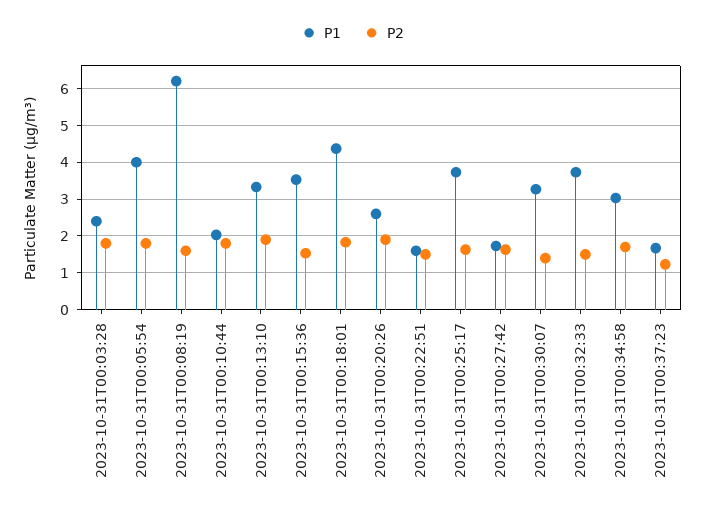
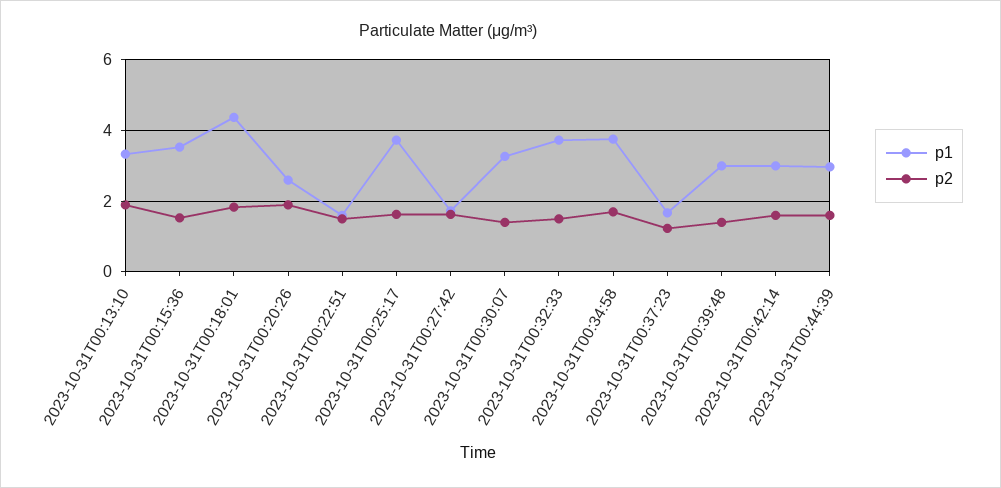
P1, 2023-10-31T00:03:28: 2.4 -> none
P2, 2023-10-31T00:03:28: 1.8 -> none
P1, 2023-10-31T00:05:54: 4 -> none
P2, 2023-10-31T00:05:54: 1.8 -> none
P1, 2023-10-31T00:08:19: 6.2 -> none
P2, 2023-10-31T00:08:19: 1.6 -> none
P1, 2023-10-31T00:10:44: 2 -> none
P2, 2023-10-31T00:10:44: 1.8 -> none
P1, 2023-10-31T00:34:58: 3 -> 3.8
P1, 2023-10-31T00:39:48: none -> 3
P2, 2023-10-31T00:39:48: none -> 1.4
P1, 2023-10-31T00:42:14: none -> 3
P2, 2023-10-31T00:42:14: none -> 1.6
P1, 2023-10-31T00:44:39: none -> 3
P2, 2023-10-31T00:44:39: none -> 1.6

